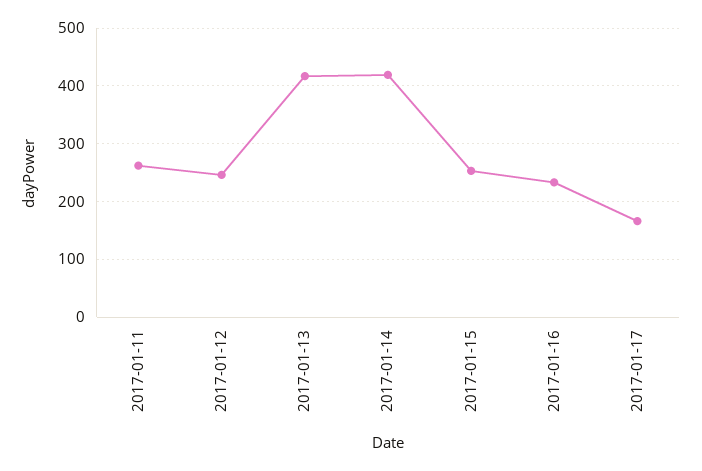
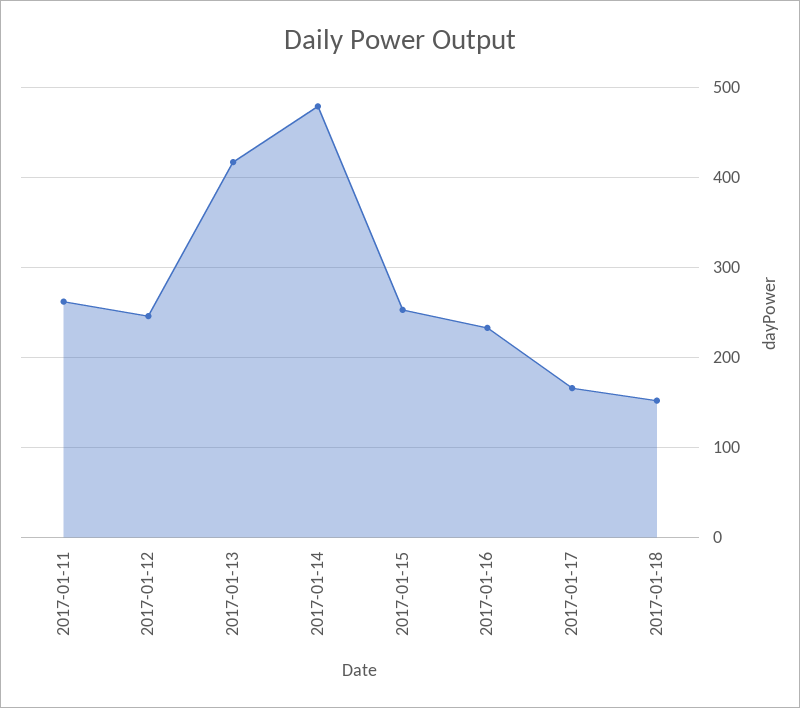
2017-01-14: 420 -> 480
2017-01-18: none -> 150

